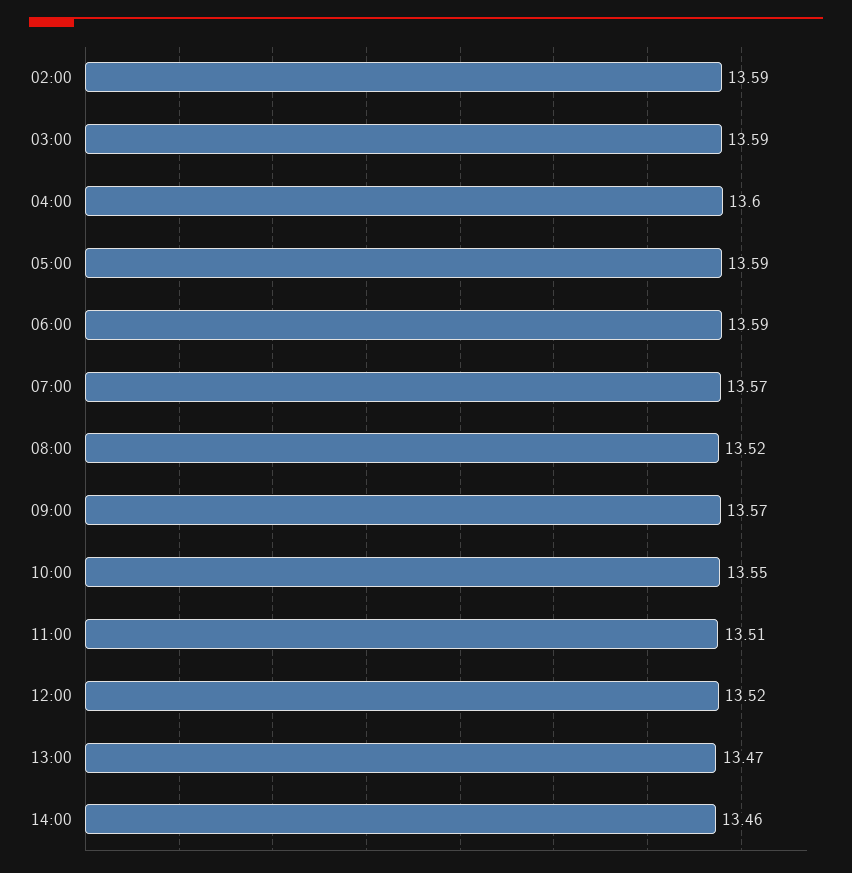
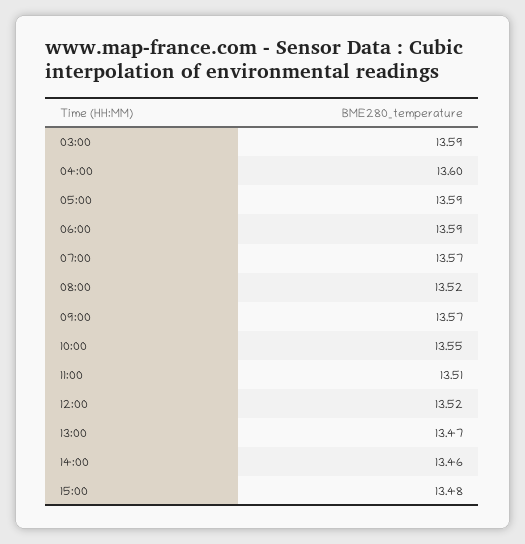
02:00: 13.59 -> none
15:00: none -> 13.48

